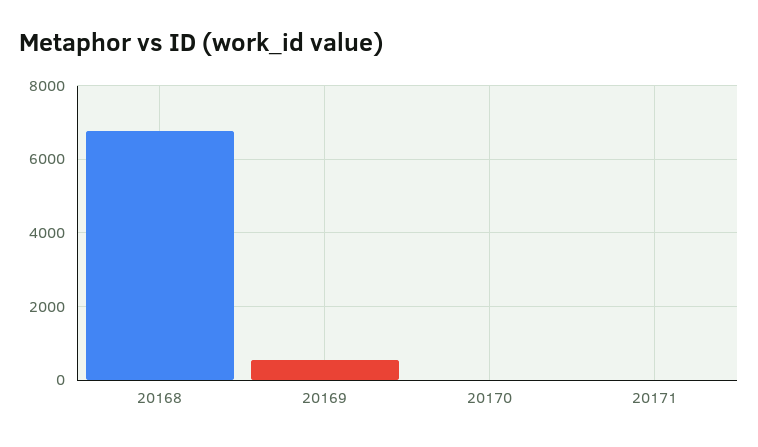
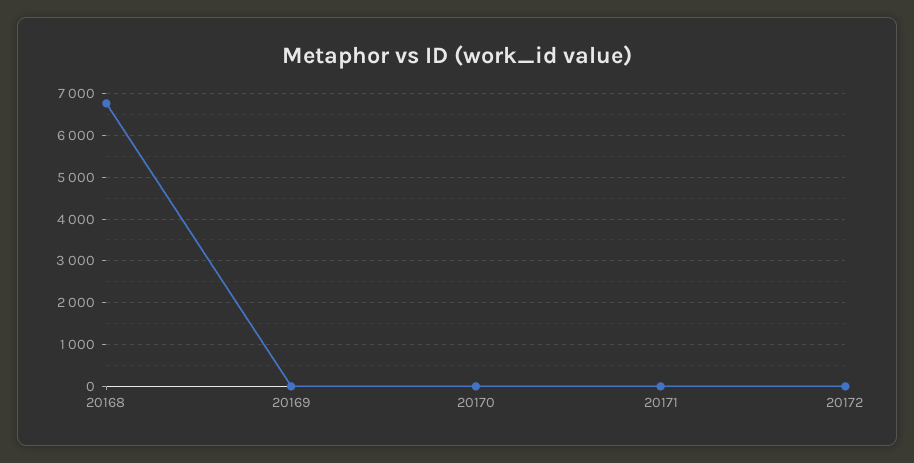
20169: 600 -> 0
20172: none -> 0

